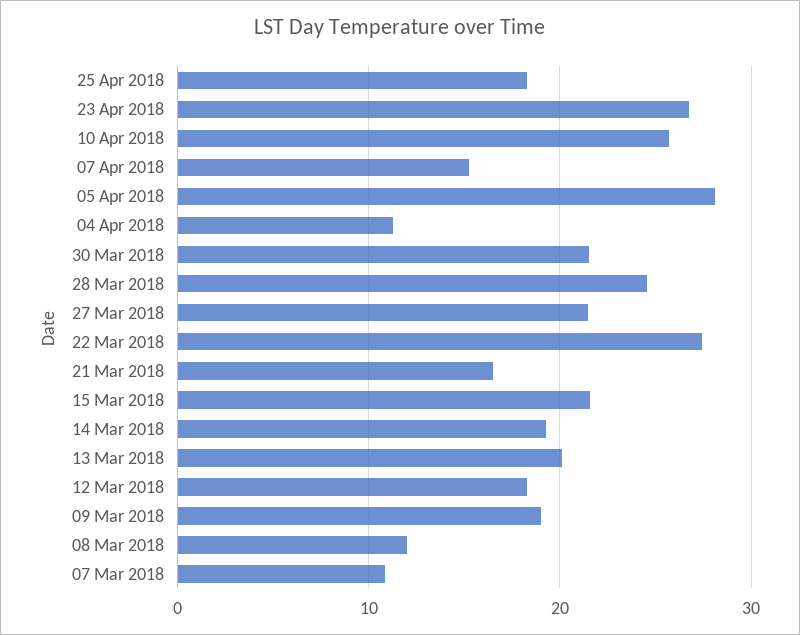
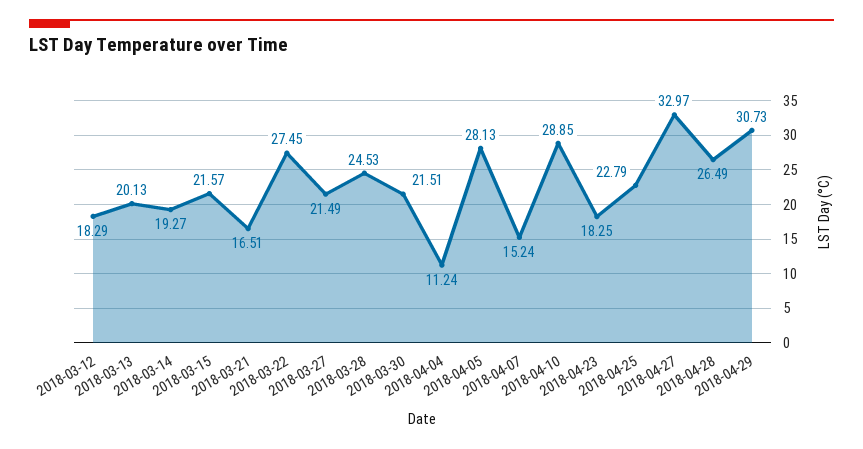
25 Apr 2018: 18 -> 22.79
23 Apr 2018: 27 -> 18.25
10 Apr 2018: 26 -> 28.85
09 Mar 2018: 19 -> none
08 Mar 2018: 12 -> none
07 Mar 2018: 11 -> none
2018-04-27: none -> 32.97
2018-04-28: none -> 26.49
2018-04-29: none -> 30.73

